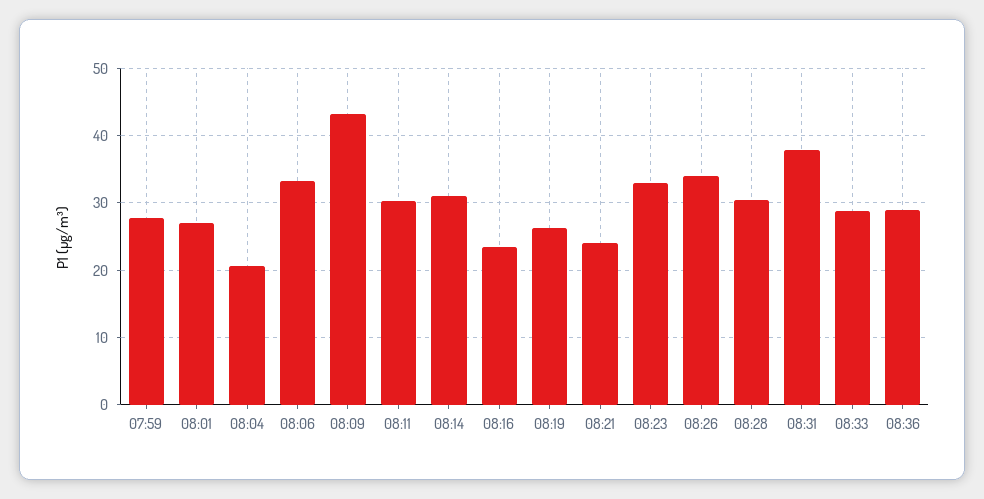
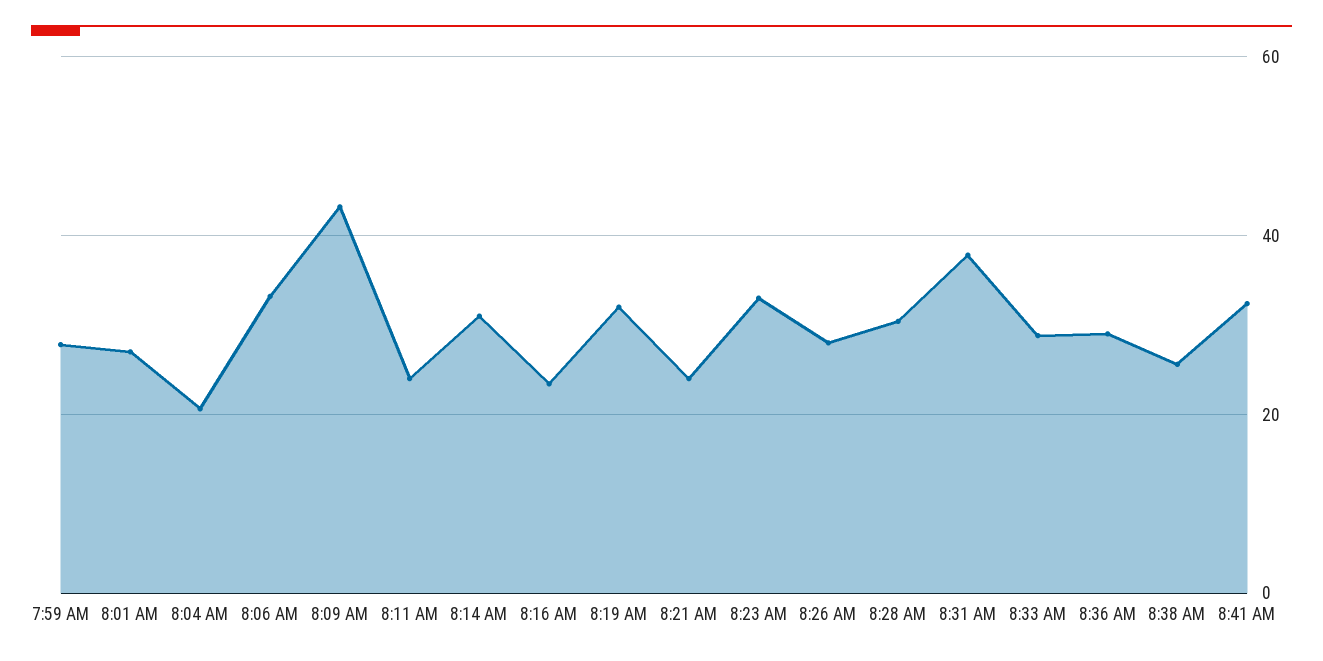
08:11: 30 -> 24
08:19: 26 -> 32
08:26: 34 -> 28
8:38 AM: none -> 26
8:41 AM: none -> 32

